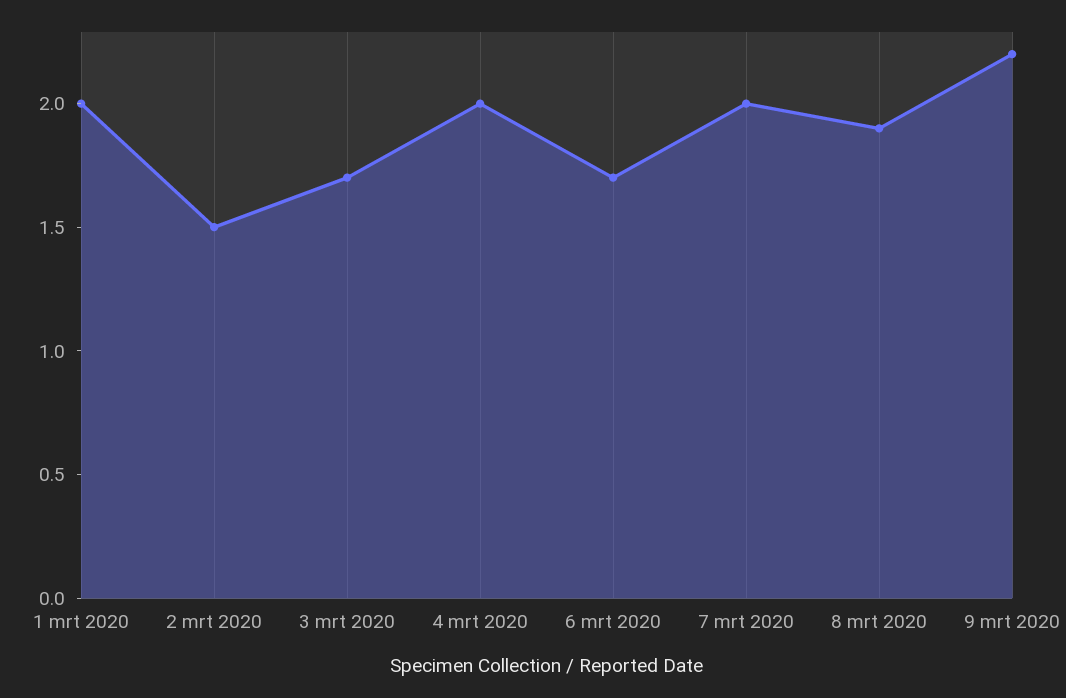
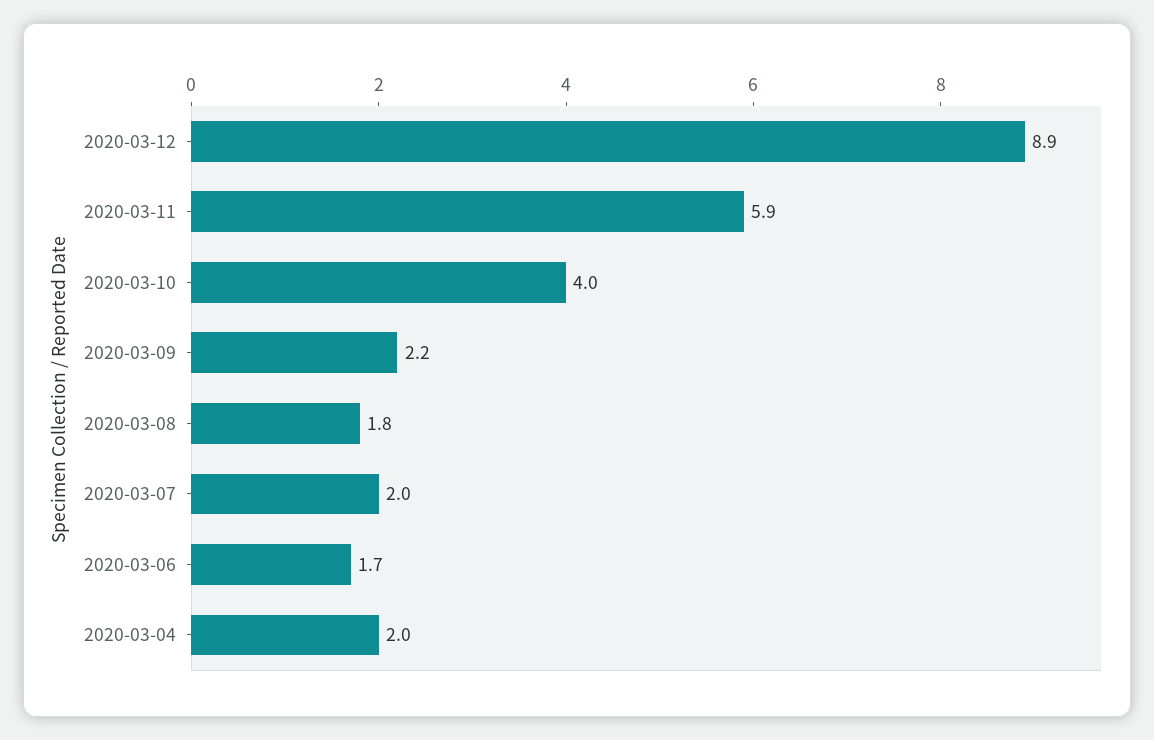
1 mrt 2020: 2 -> none
2 mrt 2020: 1.5 -> none
3 mrt 2020: 1.7 -> none
8 mrt 2020: 1.9 -> 1.8
2020-03-12: none -> 8.9
2020-03-11: none -> 5.9
2020-03-10: none -> 4

